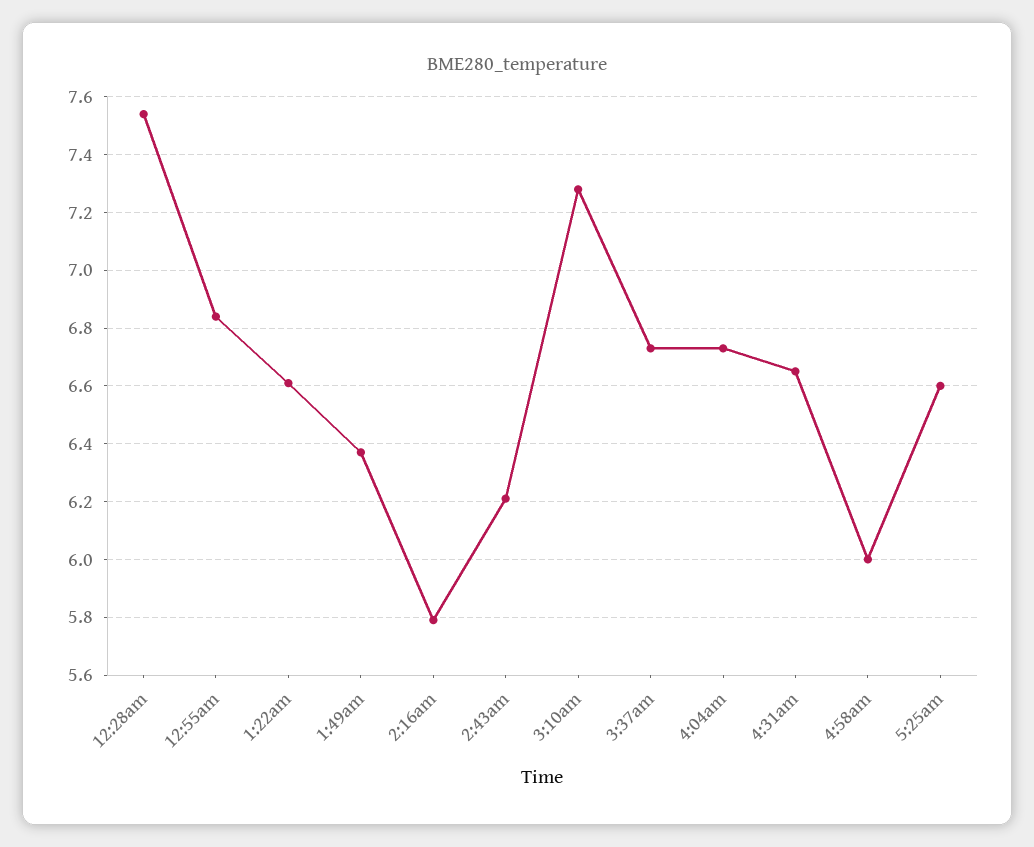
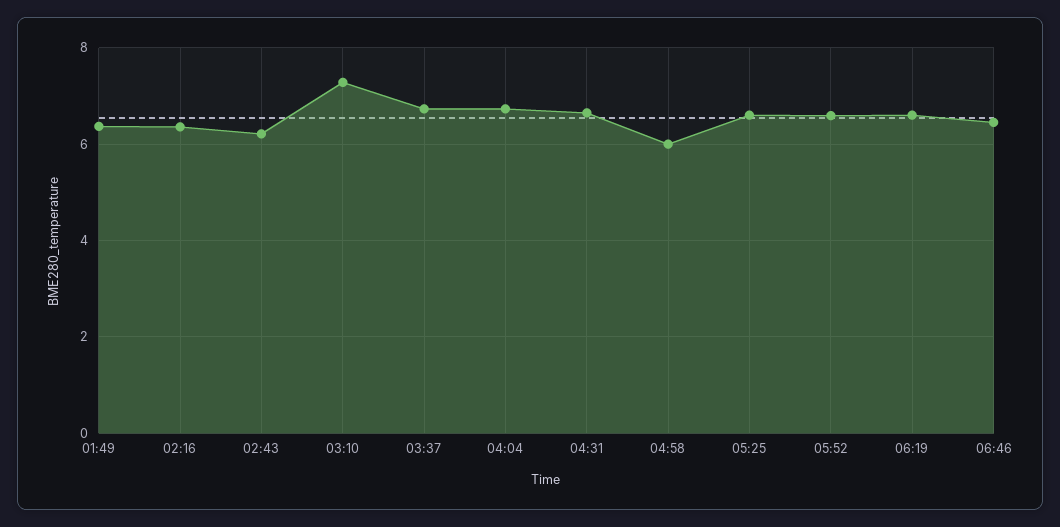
12:28am: 7.55 -> none
12:55am: 6.85 -> none
1:22am: 6.6 -> none
2:16am: 5.8 -> 6.4
05:52: none -> 6.6
06:19: none -> 6.6
06:46: none -> 6.4

